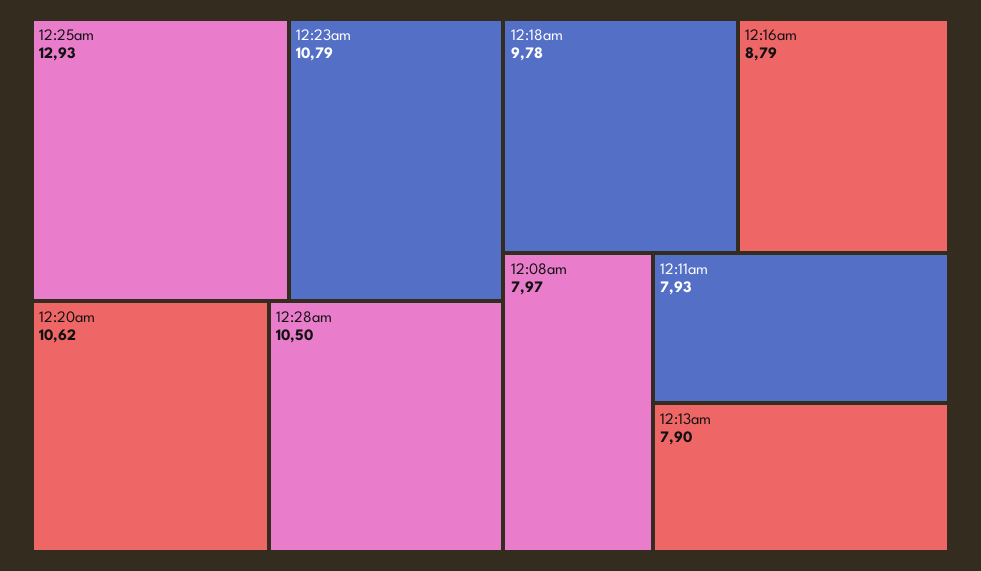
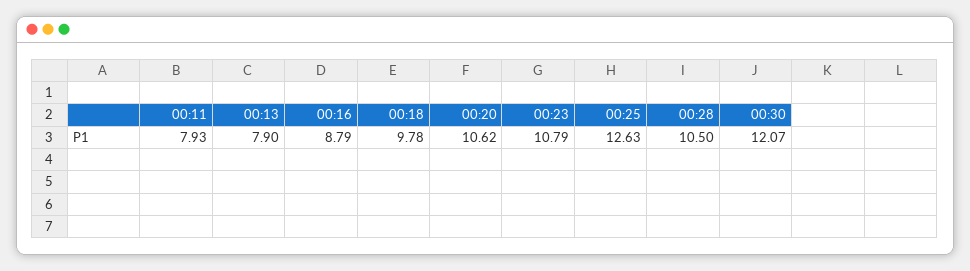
12:25am: 12.93 -> 12.63
12:08am: 7.97 -> none
00:30: none -> 12.07

